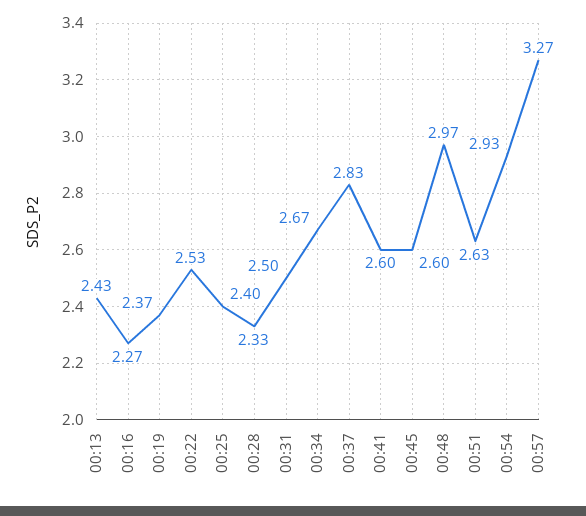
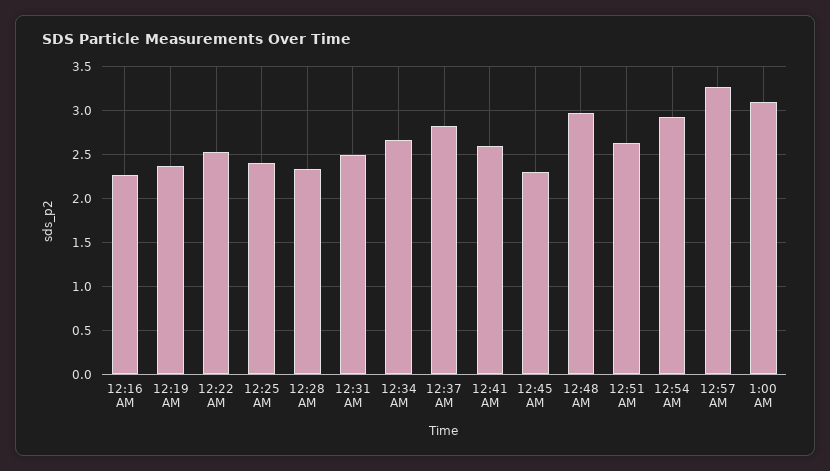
00:13: 2.43 -> none
00:45: 2.6 -> 2.3
1:00 AM: none -> 3.1

